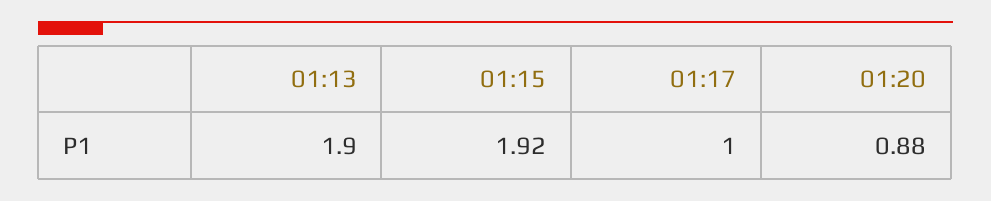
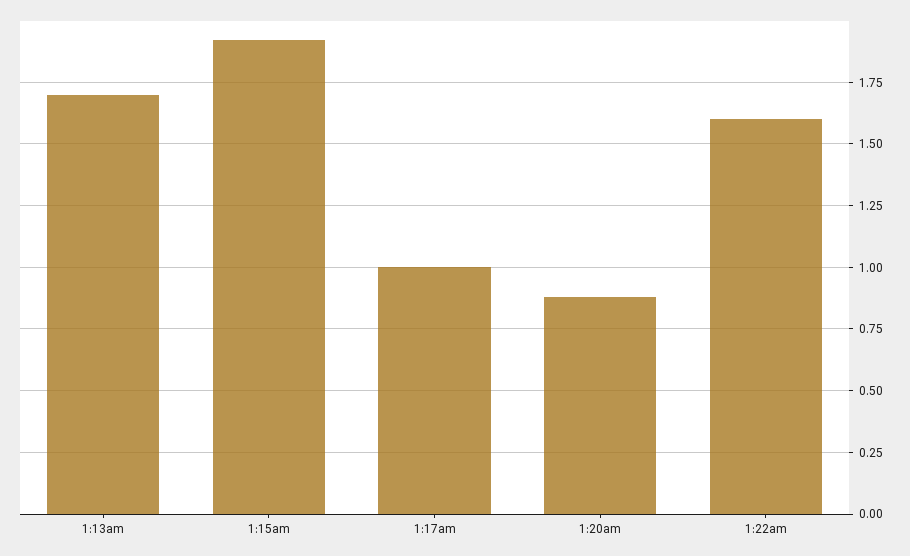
01:13: 1.9 -> 1.7
1:22am: none -> 1.6

